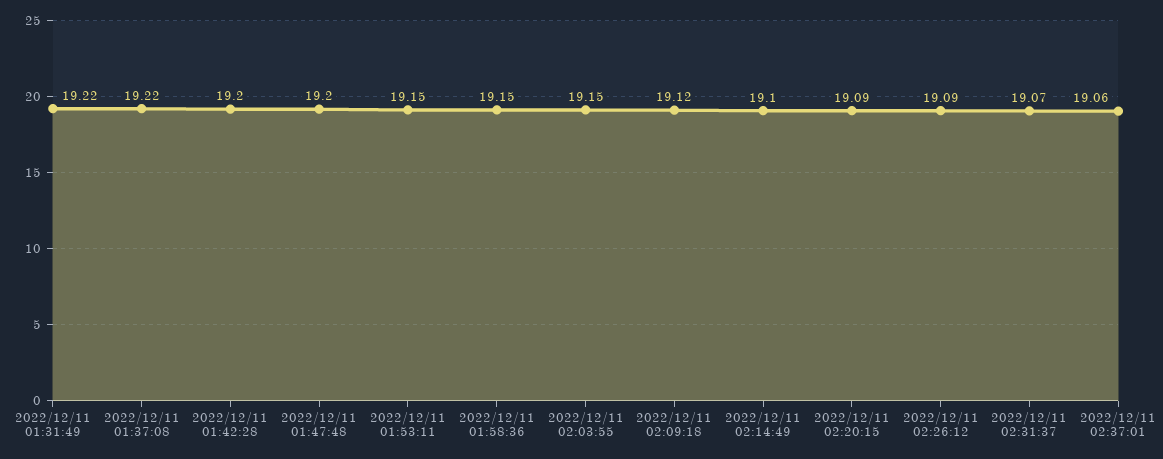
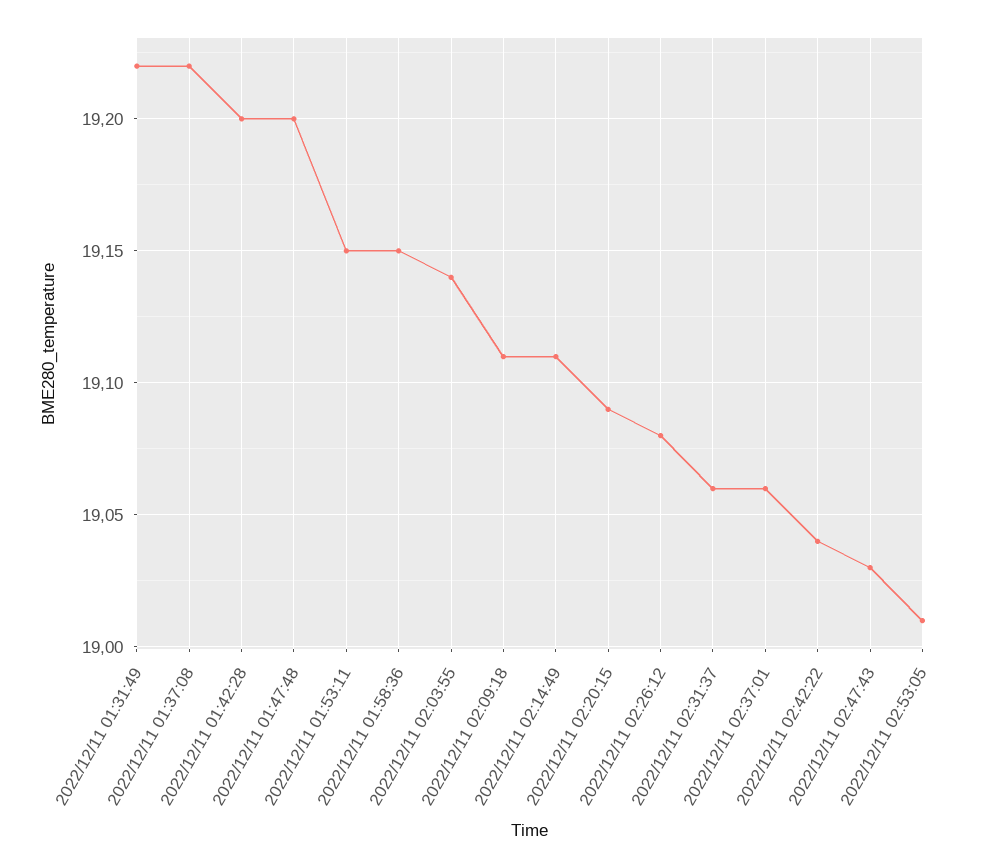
2022/12/11 02:03:55: 19.15 -> 19.14
2022/12/11 02:09:18: 19.12 -> 19.11
2022/12/11 02:14:49: 19.1 -> 19.11
2022/12/11 02:26:12: 19.09 -> 19.08
2022/12/11 02:31:37: 19.07 -> 19.06
2022/12/11 02:42:22: none -> 19.04
2022/12/11 02:47:43: none -> 19.03
2022/12/11 02:53:05: none -> 19.01

